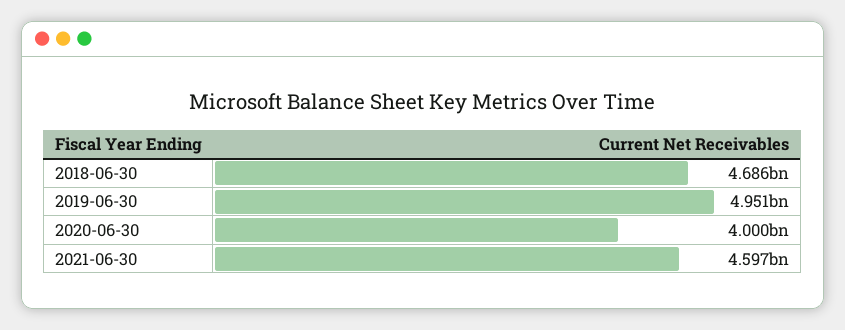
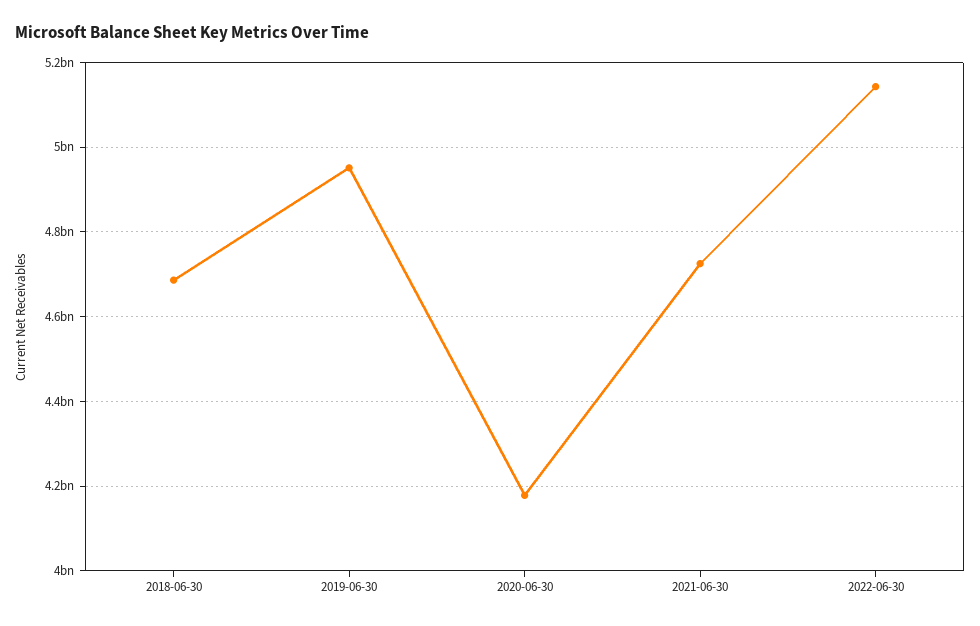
2020-06-30: 4000000000 -> 4180000000
2021-06-30: 4597000000 -> 4720000000
2022-06-30: none -> 5140000000

